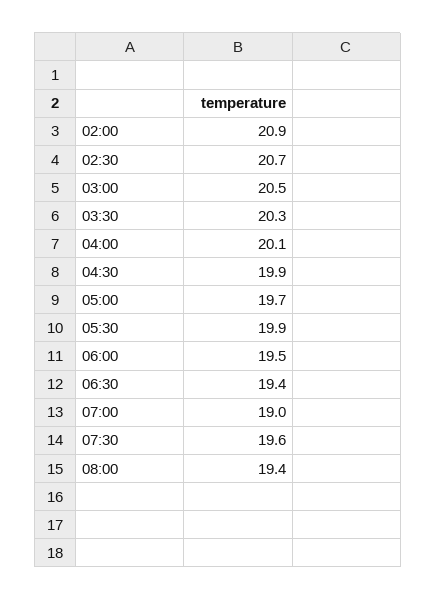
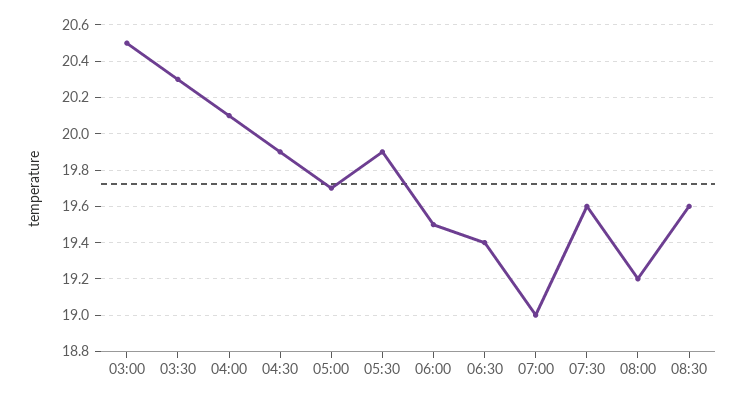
02:00: 20.9 -> none
02:30: 20.7 -> none
08:00: 19.4 -> 19.2
08:30: none -> 19.6

